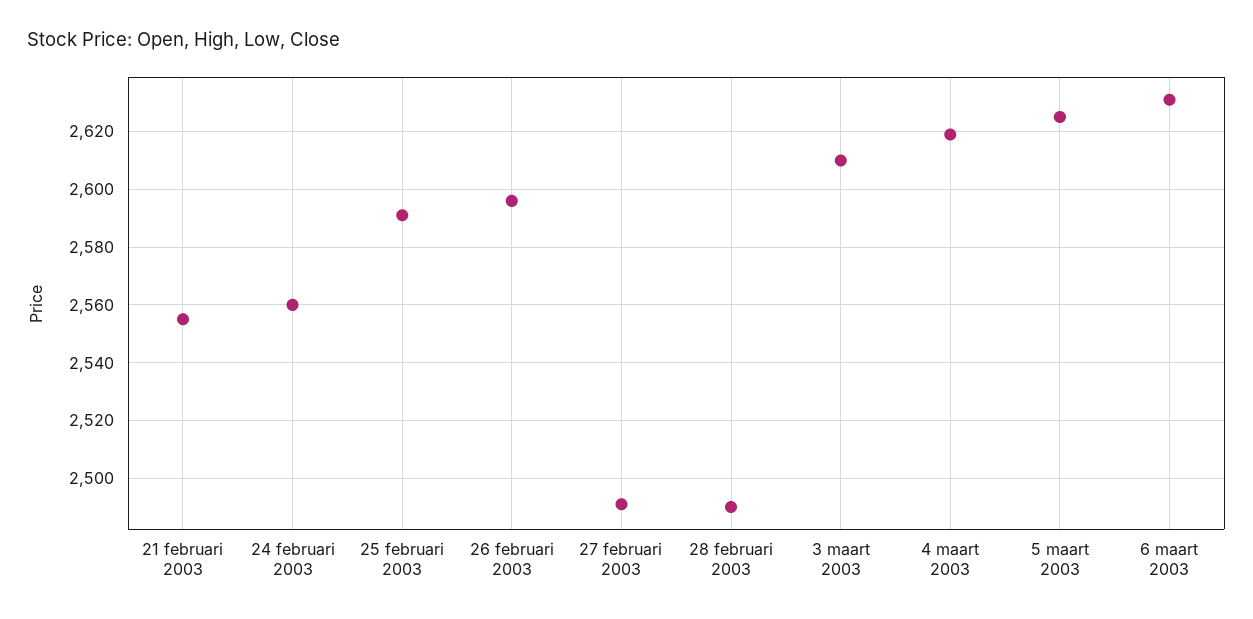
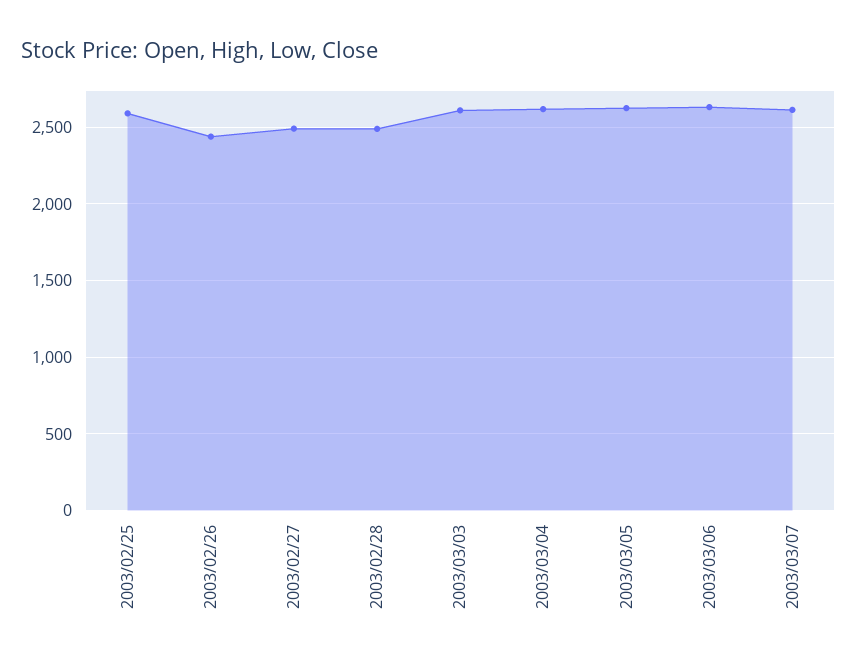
21 februari 2003: 2555 -> none
24 februari 2003: 2560 -> none
26 februari 2003: 2595 -> 2450
2003/03/07: none -> 2600

